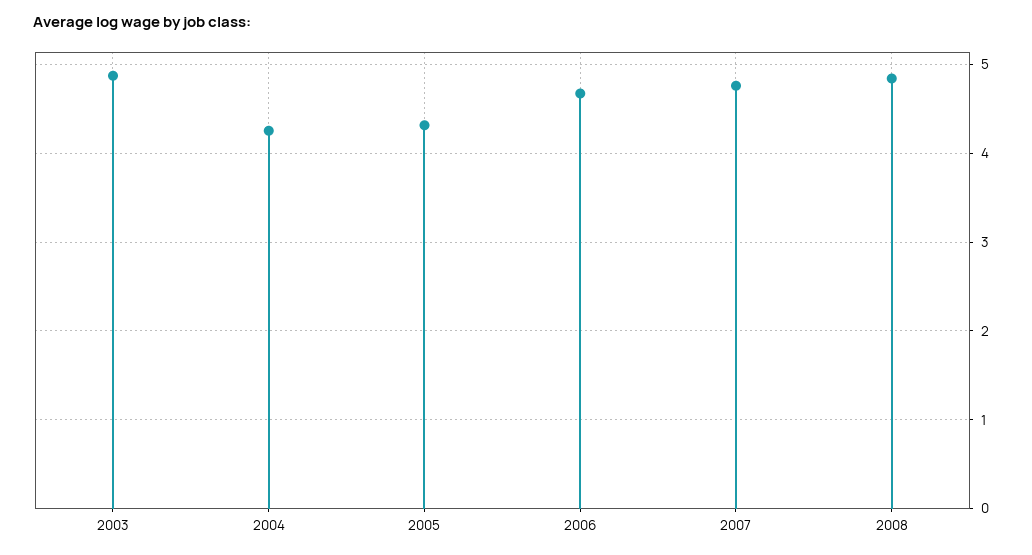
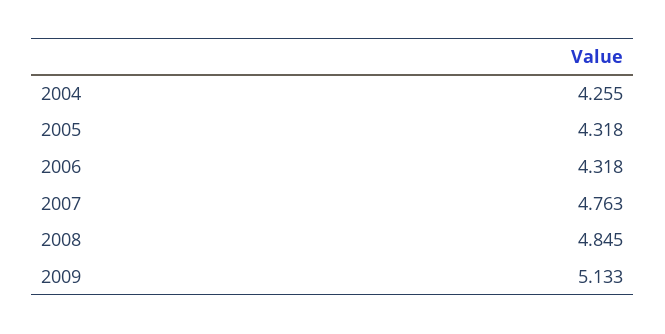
2003: 4.9 -> none
2006: 4.7 -> 4.318
2009: none -> 5.133

